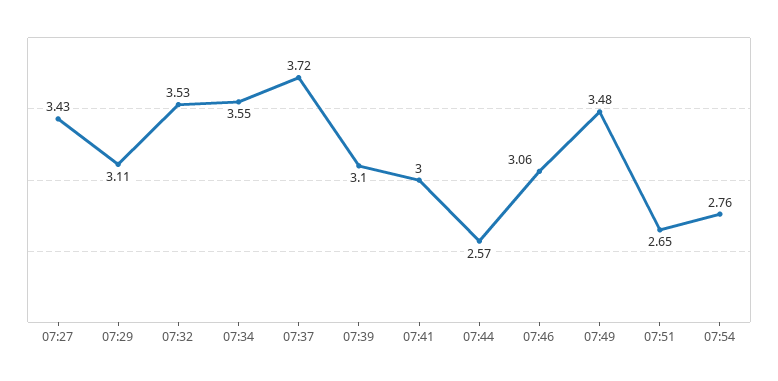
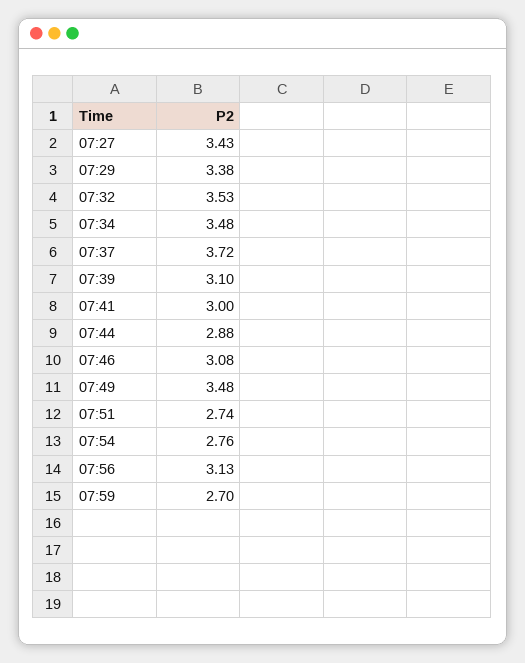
07:29: 3.11 -> 3.38
07:34: 3.55 -> 3.48
07:44: 2.57 -> 2.88
07:46: 3.06 -> 3.08
07:51: 2.65 -> 2.74
07:56: none -> 3.13
07:59: none -> 2.7

